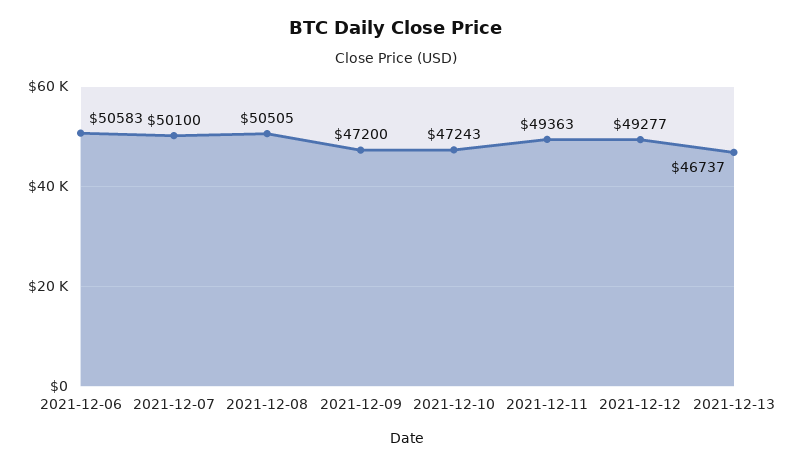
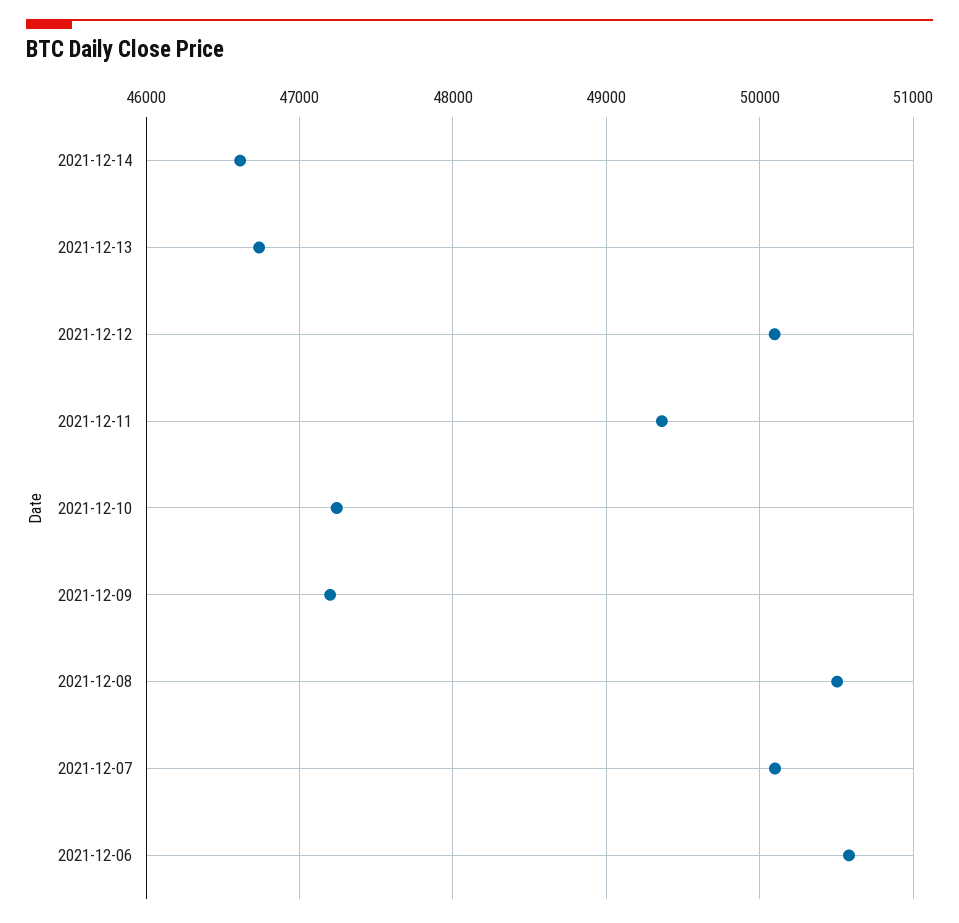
2021-12-12: 49277 -> 50100
2021-12-14: none -> 46600

